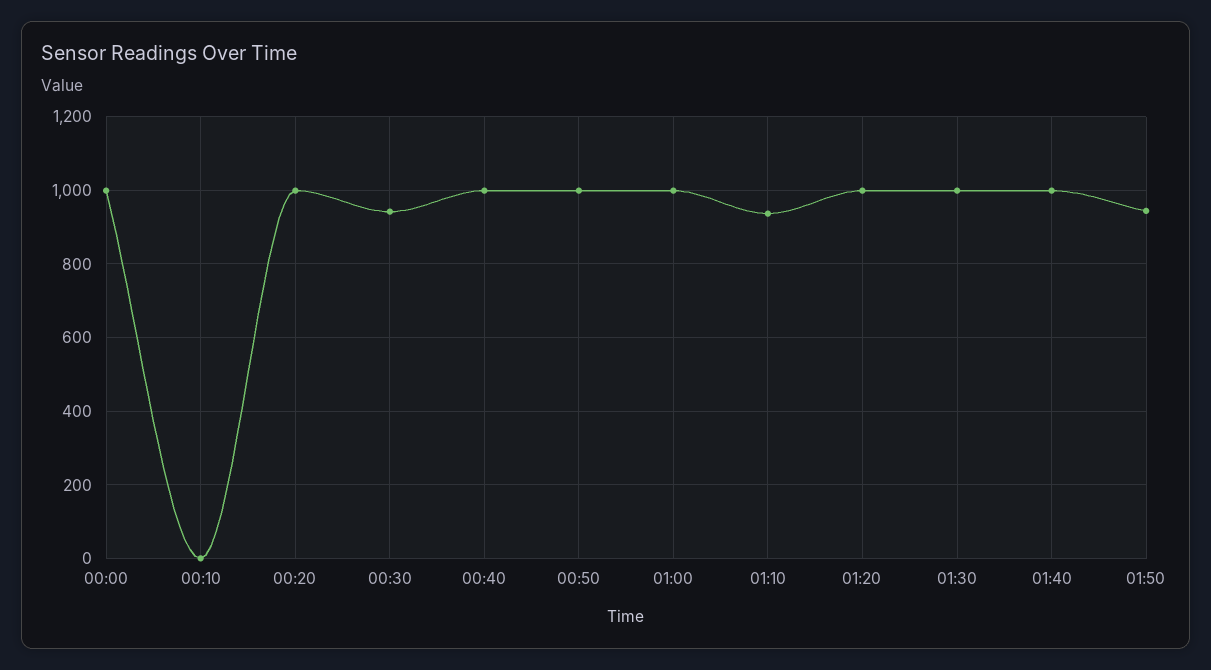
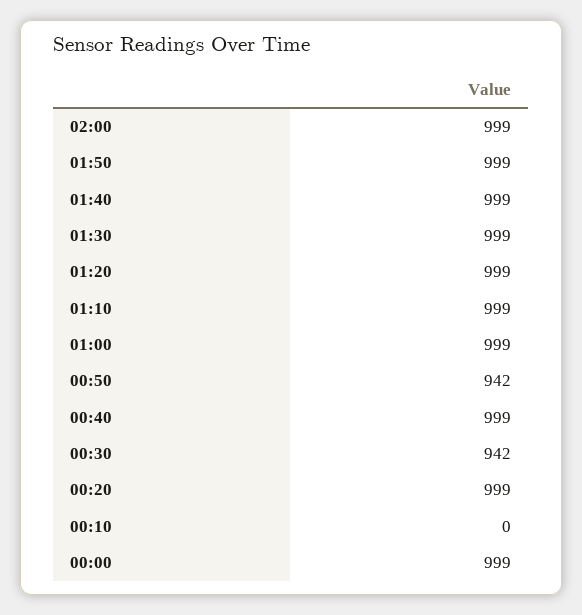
00:50: 1000 -> 942
01:10: 940 -> 999
01:50: 940 -> 999
02:00: none -> 999

